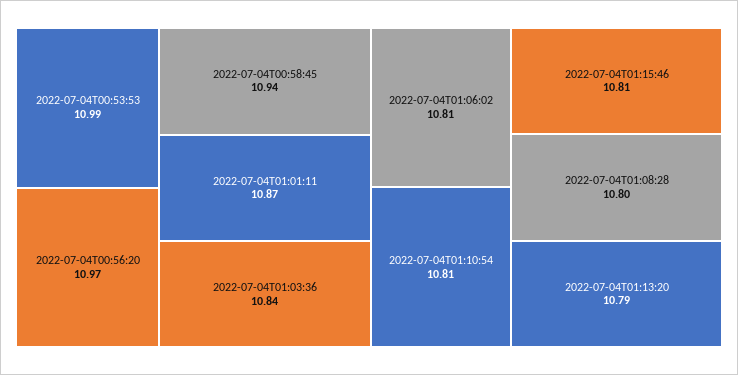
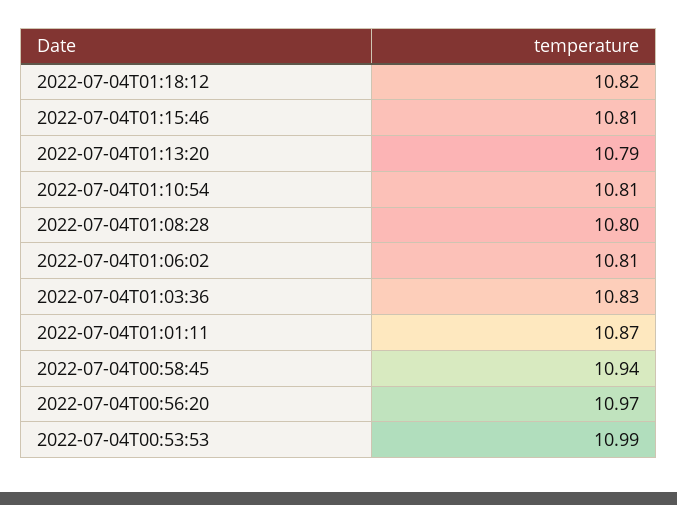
2022-07-04T01:03:36: 10.84 -> 10.83
2022-07-04T01:18:12: none -> 10.82

